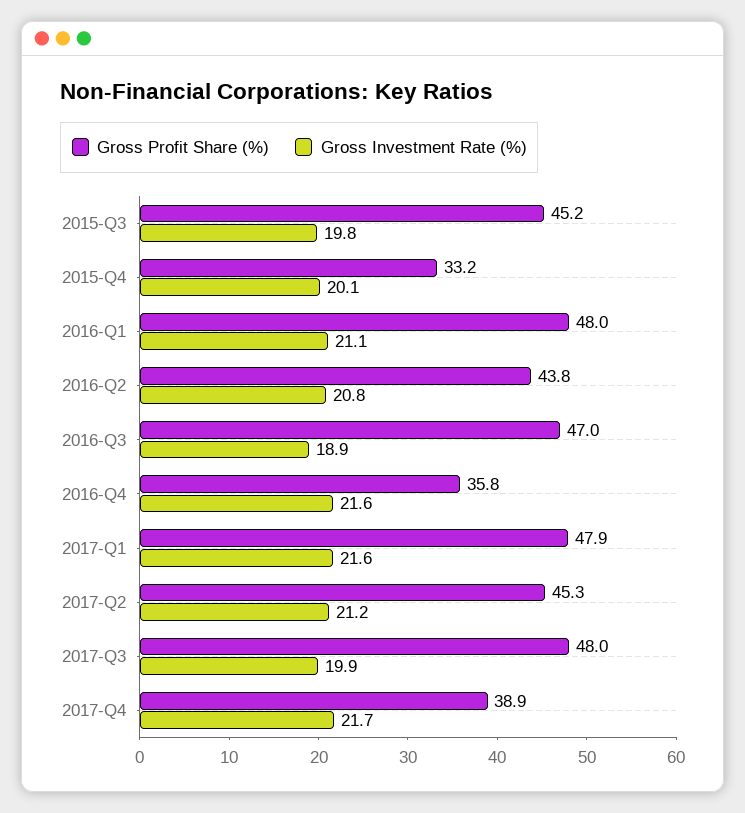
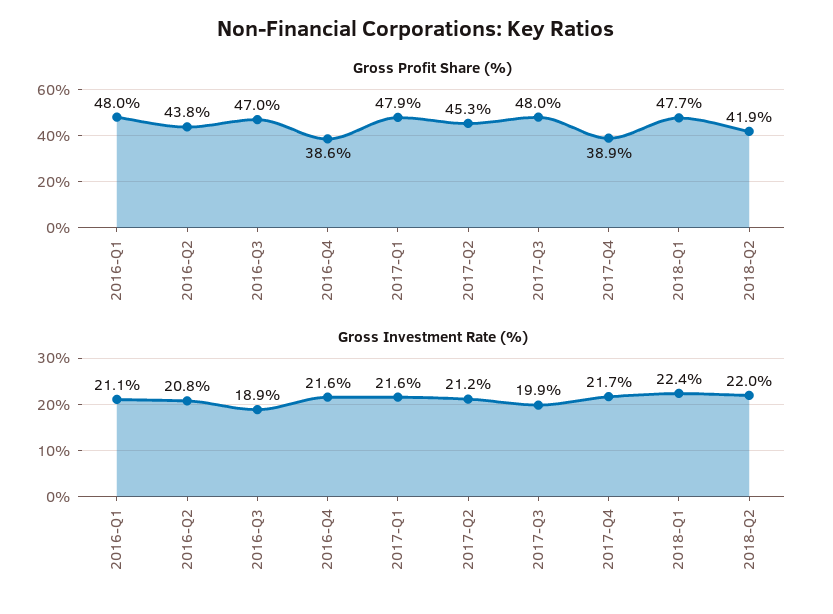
Gross Profit Share (%), 2015-Q3: 45.2 -> none
Gross Investment Rate (%), 2015-Q3: 19.8 -> none
Gross Profit Share (%), 2015-Q4: 33.2 -> none
Gross Investment Rate (%), 2015-Q4: 20.1 -> none
Gross Profit Share (%), 2016-Q4: 35.8 -> 38.6
Gross Profit Share (%), 2018-Q1: none -> 47.7
Gross Profit Share (%), 2018-Q2: none -> 41.9
Gross Investment Rate (%), 2018-Q1: none -> 22.4
Gross Investment Rate (%), 2018-Q2: none -> 22

